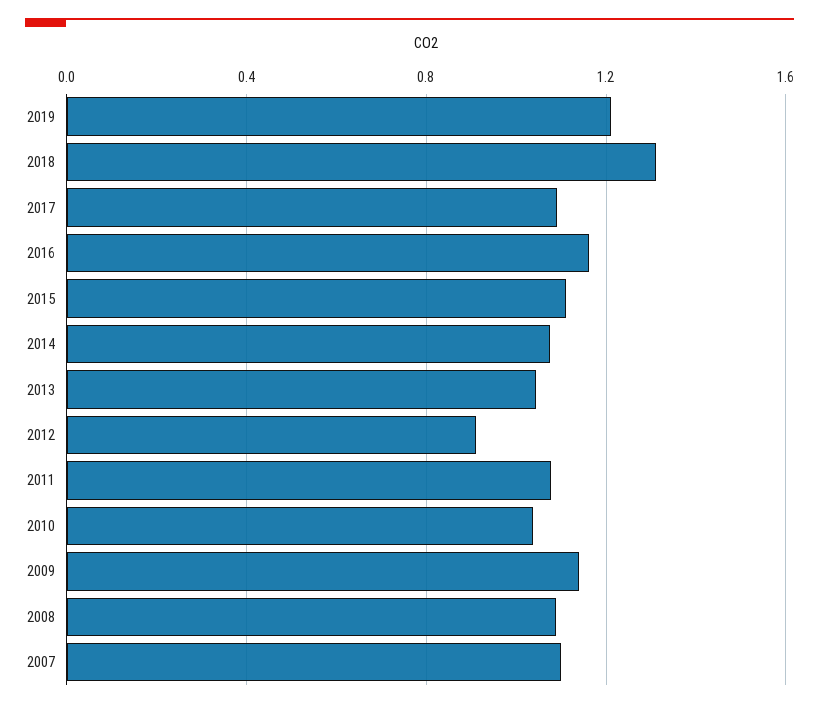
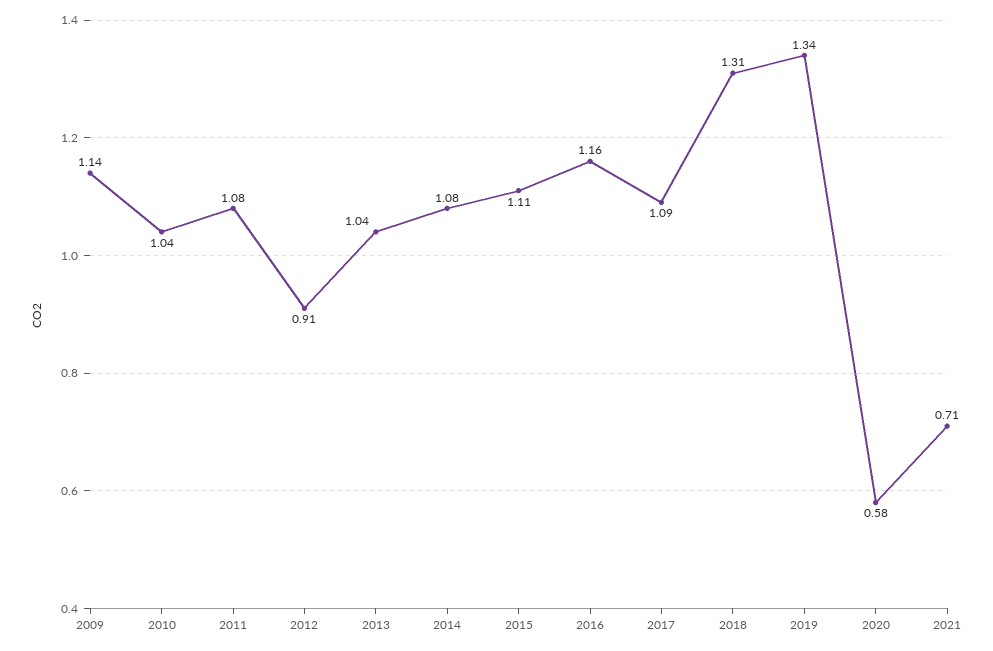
2019: 1.2 -> 1.34
2008: 1.1 -> none
2007: 1.1 -> none
2020: none -> 0.58
2021: none -> 0.71

